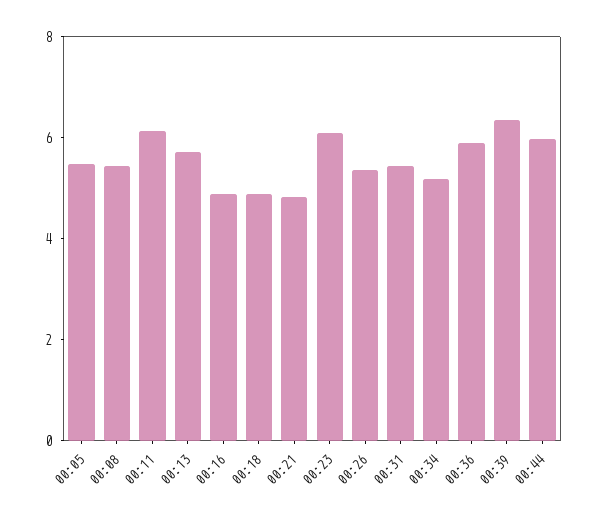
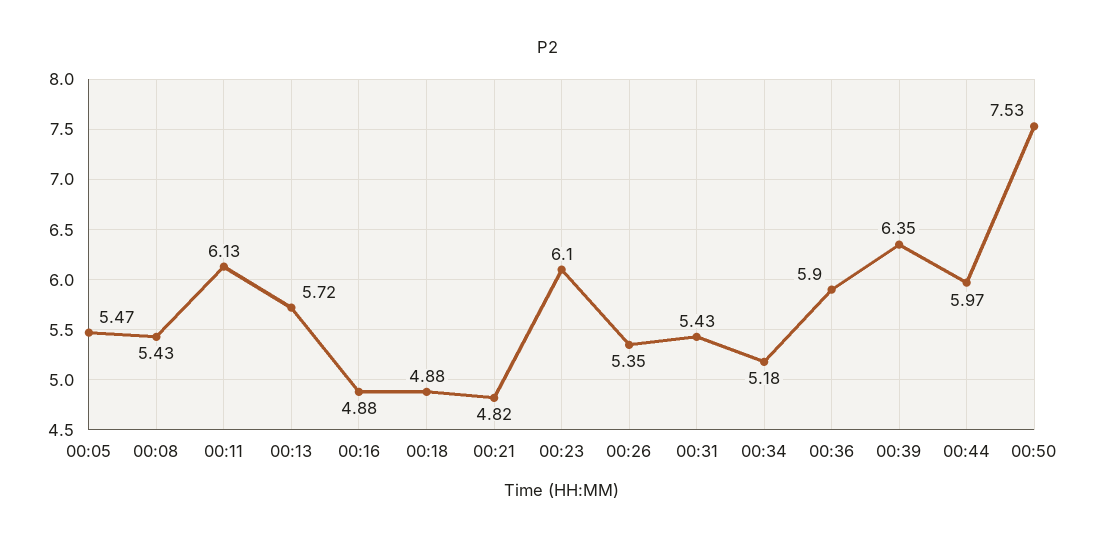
00:50: none -> 7.53

